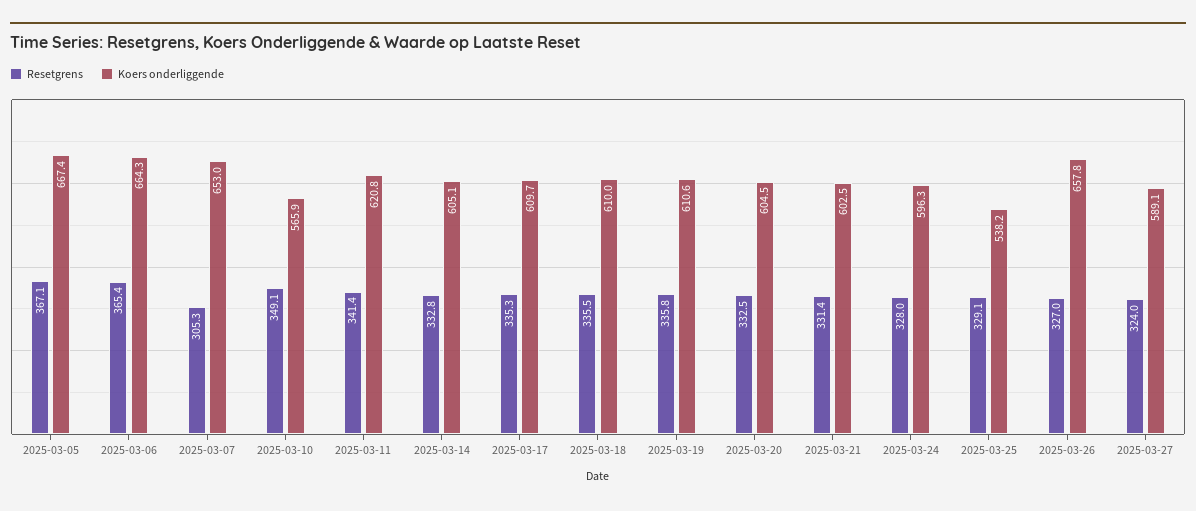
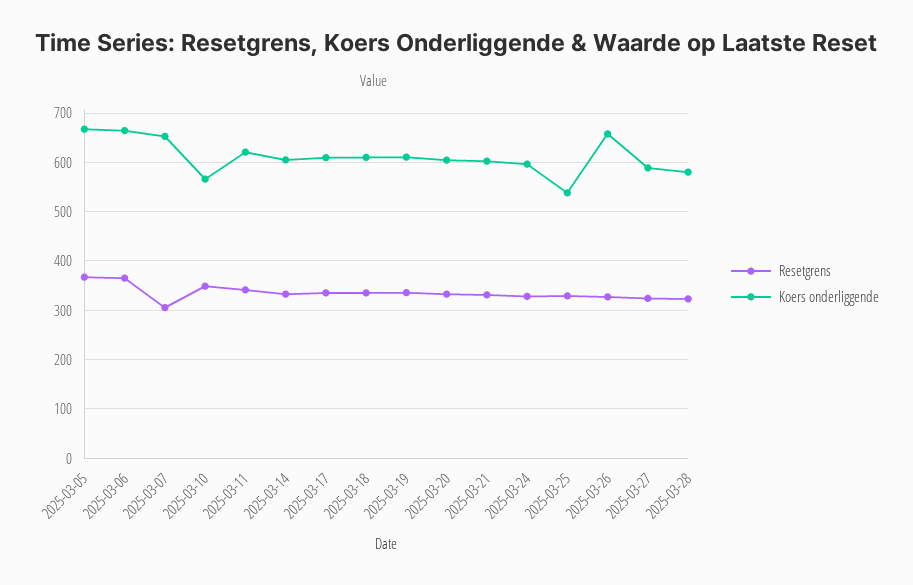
Resetgrens, 2025-03-28: none -> 320
Koers onderliggende, 2025-03-28: none -> 580

